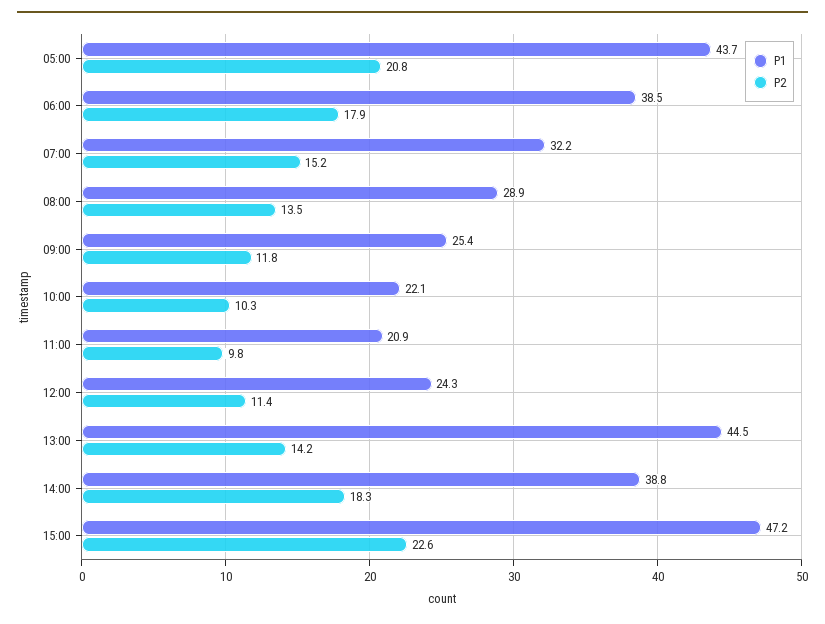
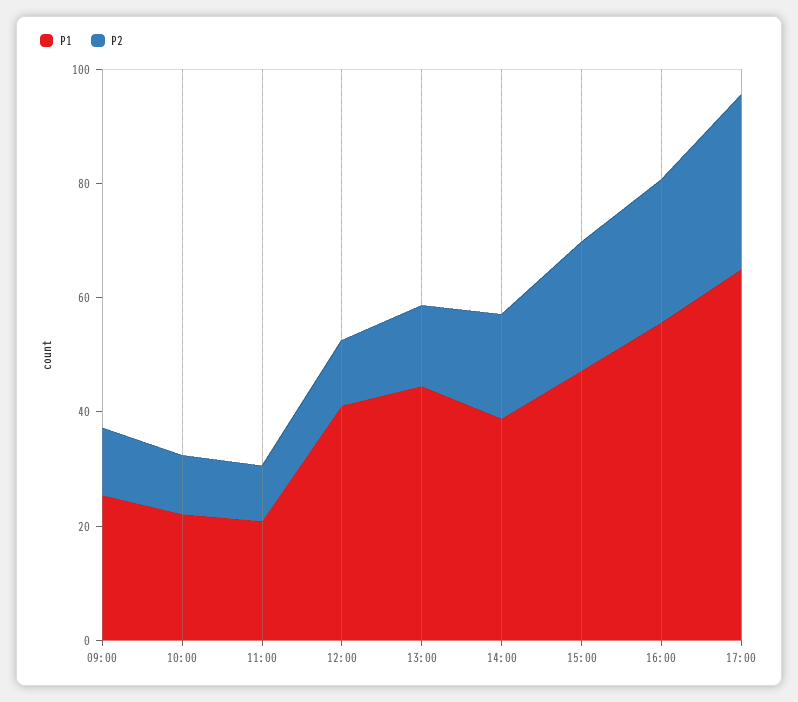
P1, 05:00: 43.7 -> none
P2, 05:00: 20.8 -> none
P1, 06:00: 38.5 -> none
P2, 06:00: 17.9 -> none
P1, 07:00: 32.2 -> none
P2, 07:00: 15.2 -> none
P1, 08:00: 28.9 -> none
P2, 08:00: 13.5 -> none
P1, 12:00: 24.3 -> 40
P1, 16:00: none -> 55
P2, 16:00: none -> 25
P1, 17:00: none -> 65
P2, 17:00: none -> 30

